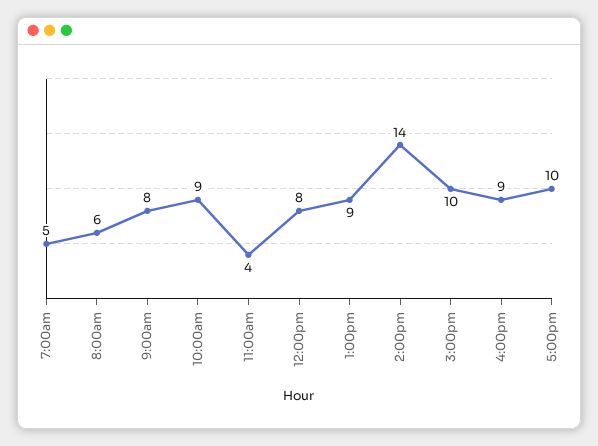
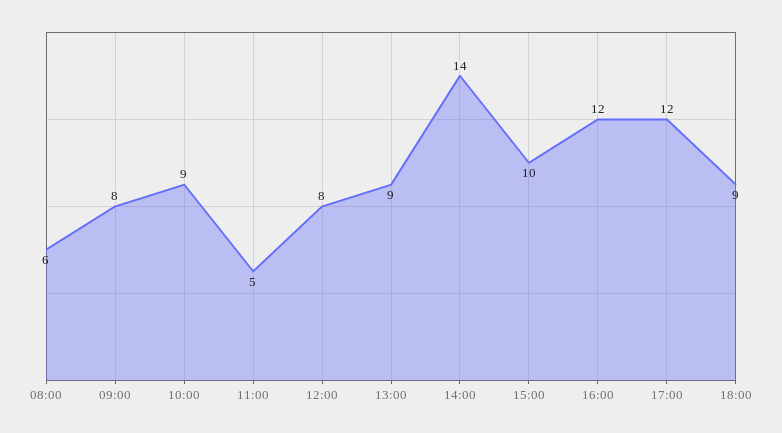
7:00am: 5 -> none
11:00am: 4 -> 5
4:00pm: 9 -> 12
5:00pm: 10 -> 12
18:00: none -> 9

